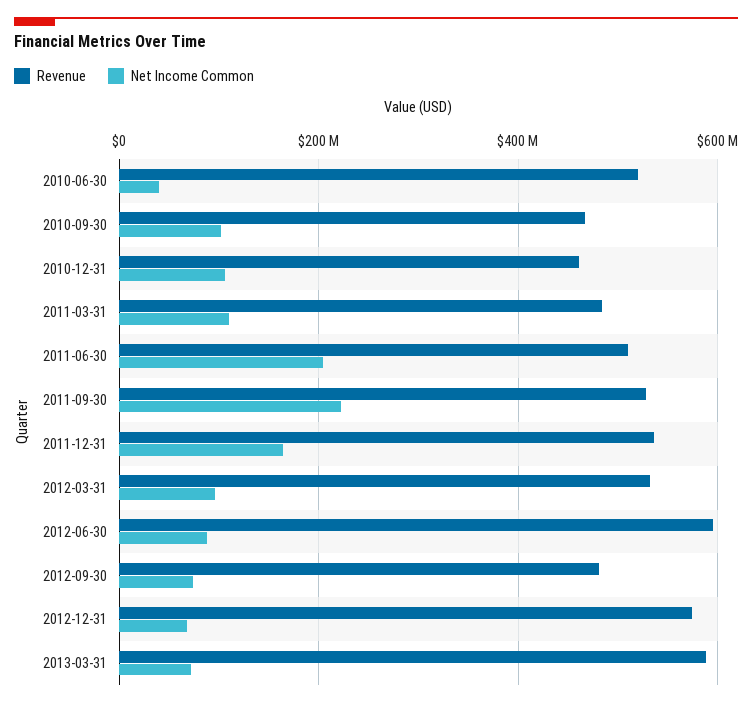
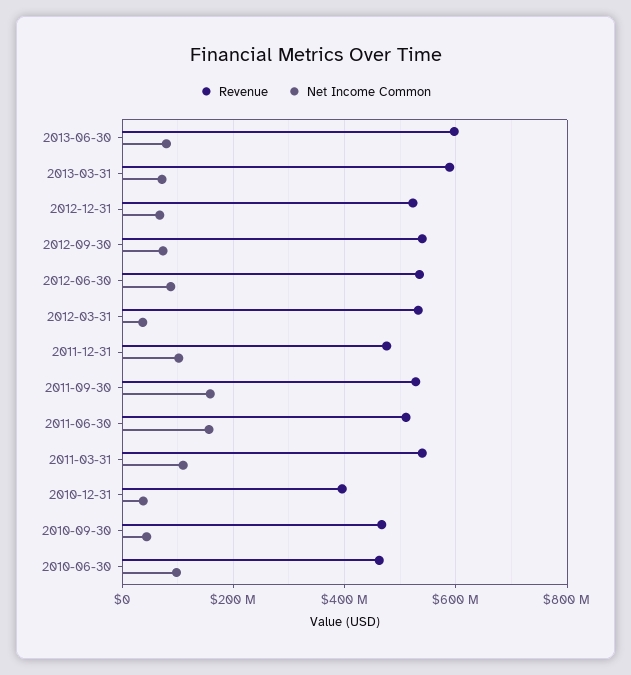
Revenue, 2010-06-30: 520000000 -> 460000000
Net Income Common, 2010-06-30: 40000000 -> 100000000
Net Income Common, 2010-09-30: 100000000 -> 40000000
Revenue, 2010-12-31: 460000000 -> 400000000
Net Income Common, 2010-12-31: 100000000 -> 40000000
Revenue, 2011-03-31: 480000000 -> 540000000
Net Income Common, 2011-06-30: 200000000 -> 160000000
Net Income Common, 2011-09-30: 220000000 -> 160000000
Revenue, 2011-12-31: 540000000 -> 480000000
Net Income Common, 2011-12-31: 160000000 -> 100000000
Net Income Common, 2012-03-31: 100000000 -> 40000000
Revenue, 2012-06-30: 600000000 -> 540000000
Revenue, 2012-09-30: 480000000 -> 540000000
Revenue, 2012-12-31: 580000000 -> 520000000
Revenue, 2013-06-30: none -> 600000000
Net Income Common, 2013-06-30: none -> 80000000

